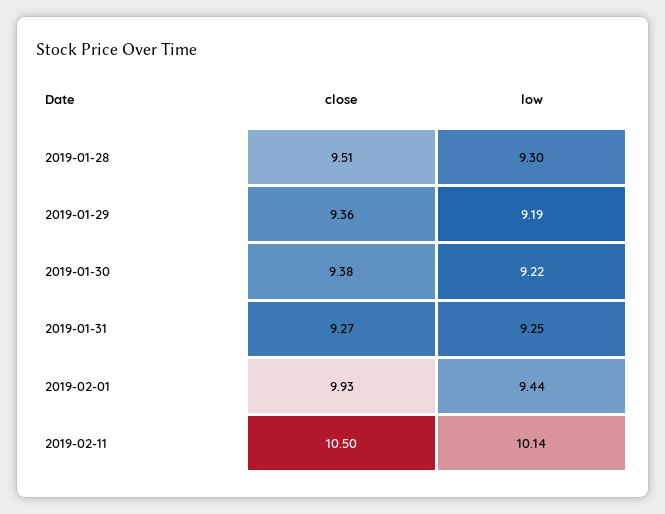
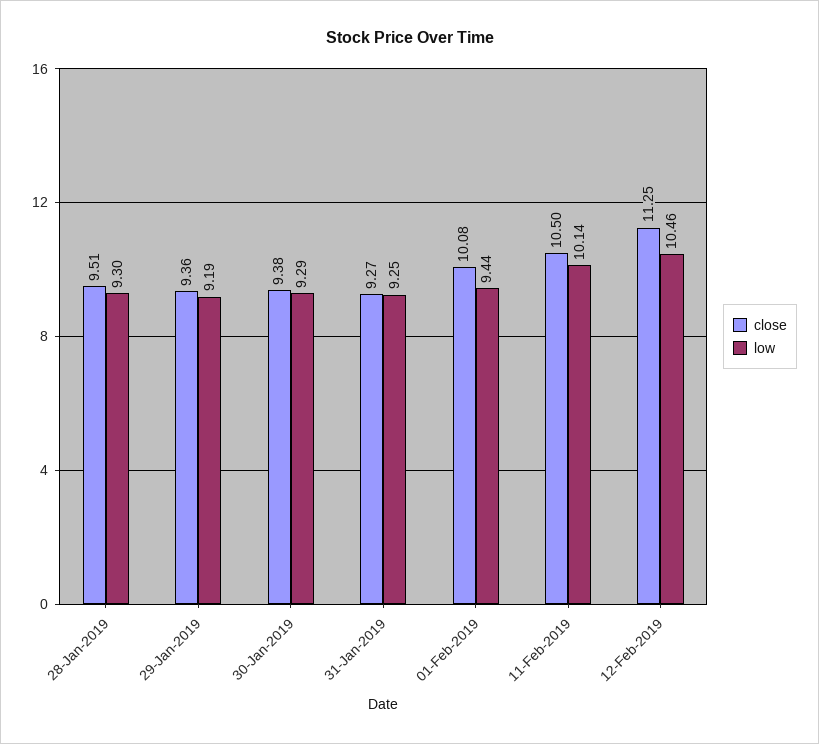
low, 2019-01-30: 9.22 -> 9.29
close, 2019-02-01: 9.93 -> 10.08
close, 12-Feb-2019: none -> 11.25
low, 12-Feb-2019: none -> 10.46

